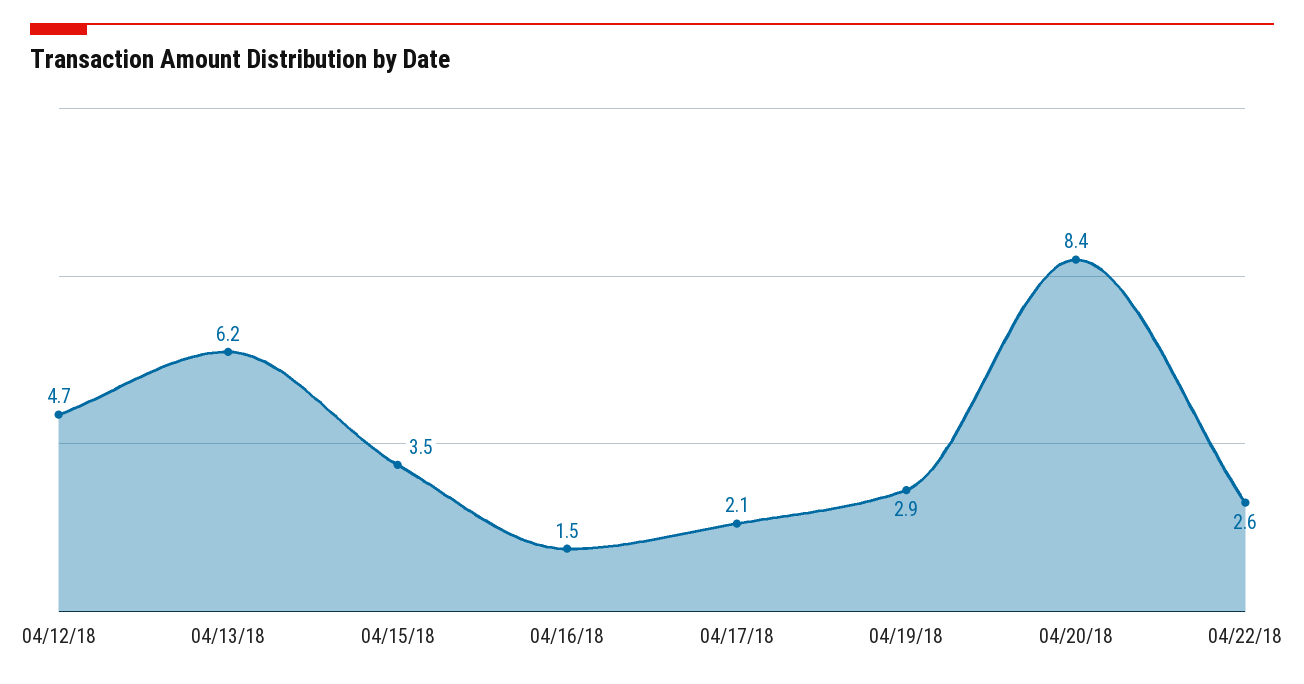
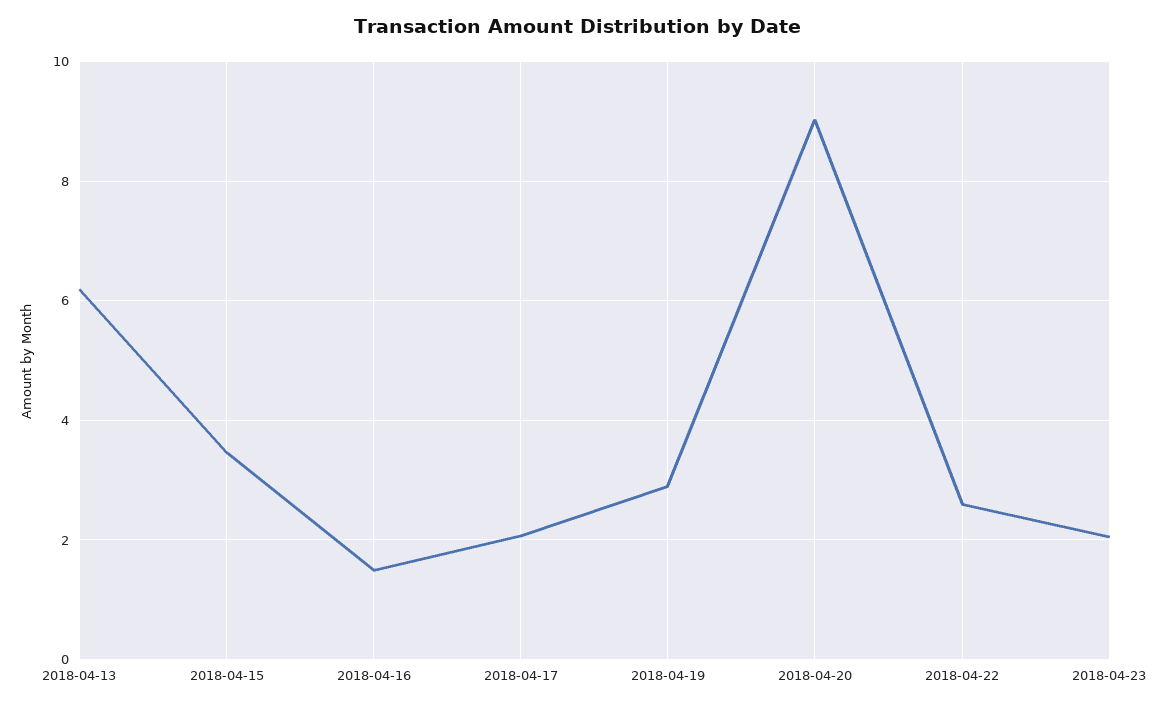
04/12/18: 4.7 -> none
04/20/18: 8.4 -> 9
2018-04-23: none -> 2

